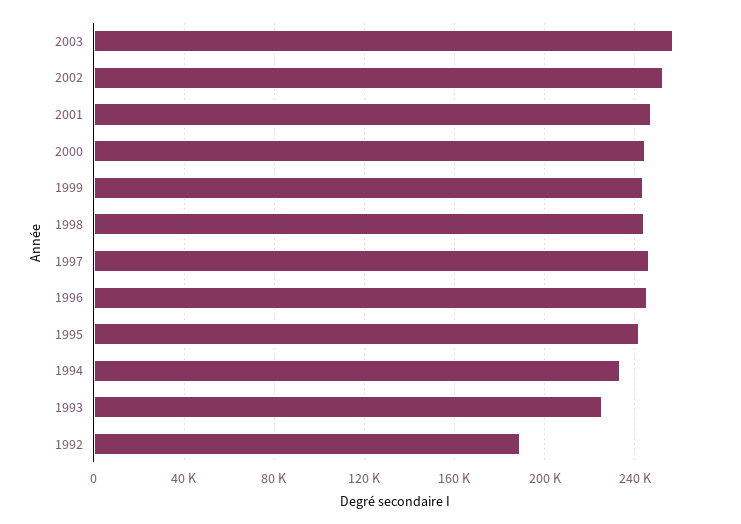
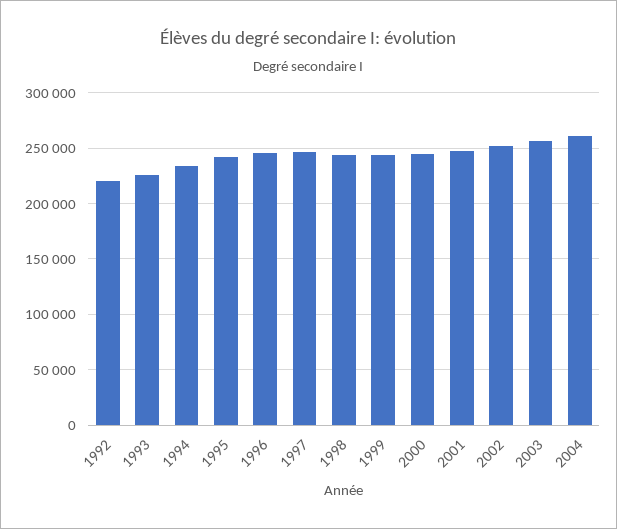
1992: 190000 -> 220000
2004: none -> 260000

